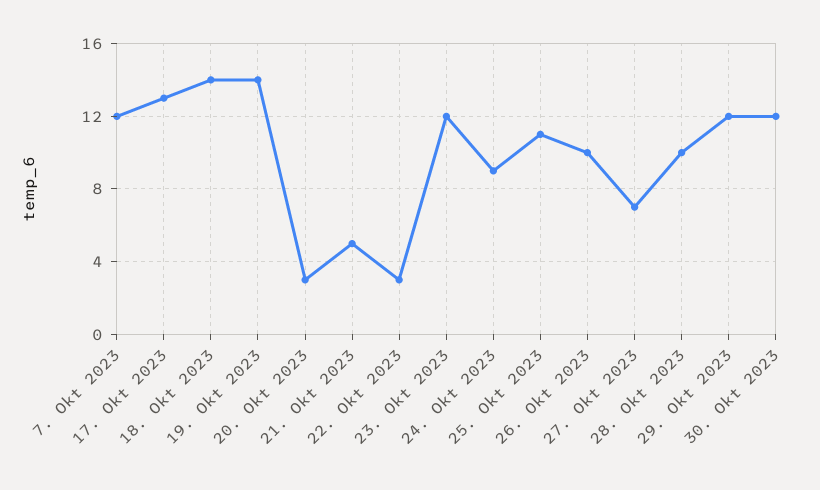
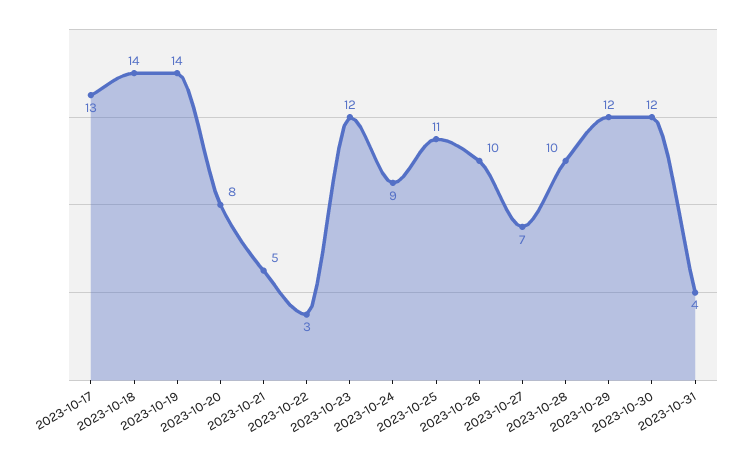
7. Okt 2023: 12 -> none
20. Okt 2023: 3 -> 8
2023-10-31: none -> 4

